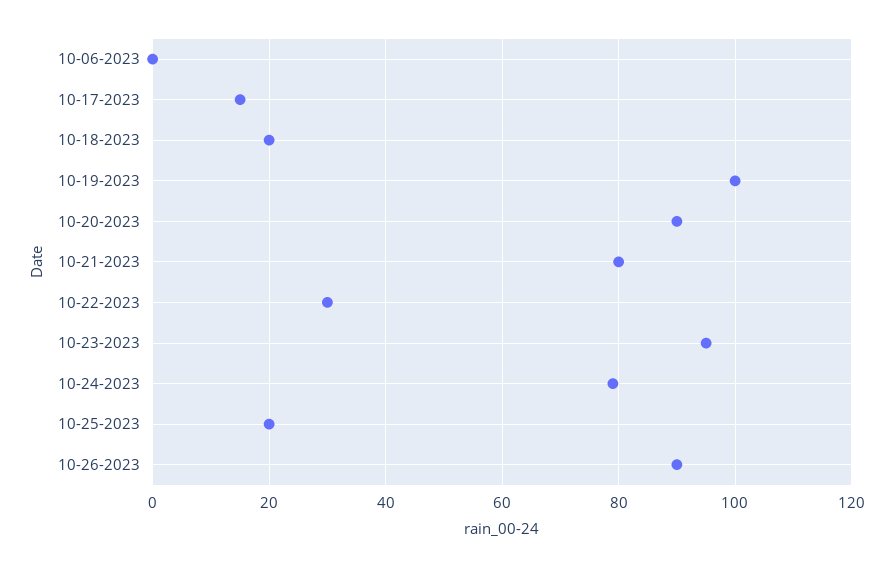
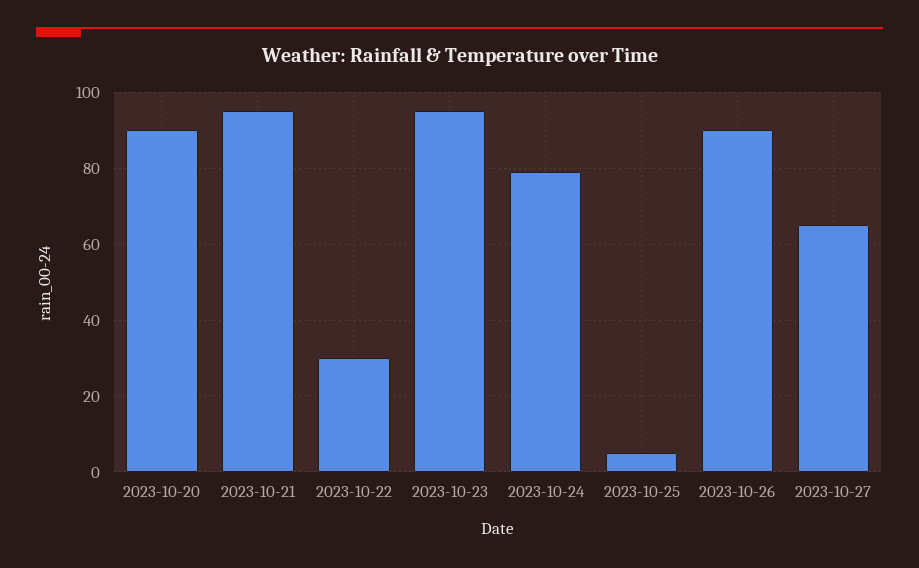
10-06-2023: 0 -> none
10-17-2023: 15 -> none
10-18-2023: 20 -> none
10-19-2023: 100 -> none
10-21-2023: 80 -> 95
10-25-2023: 20 -> 5
2023-10-27: none -> 65

